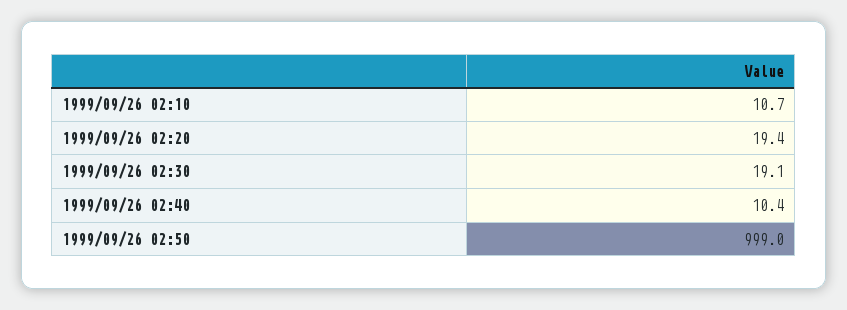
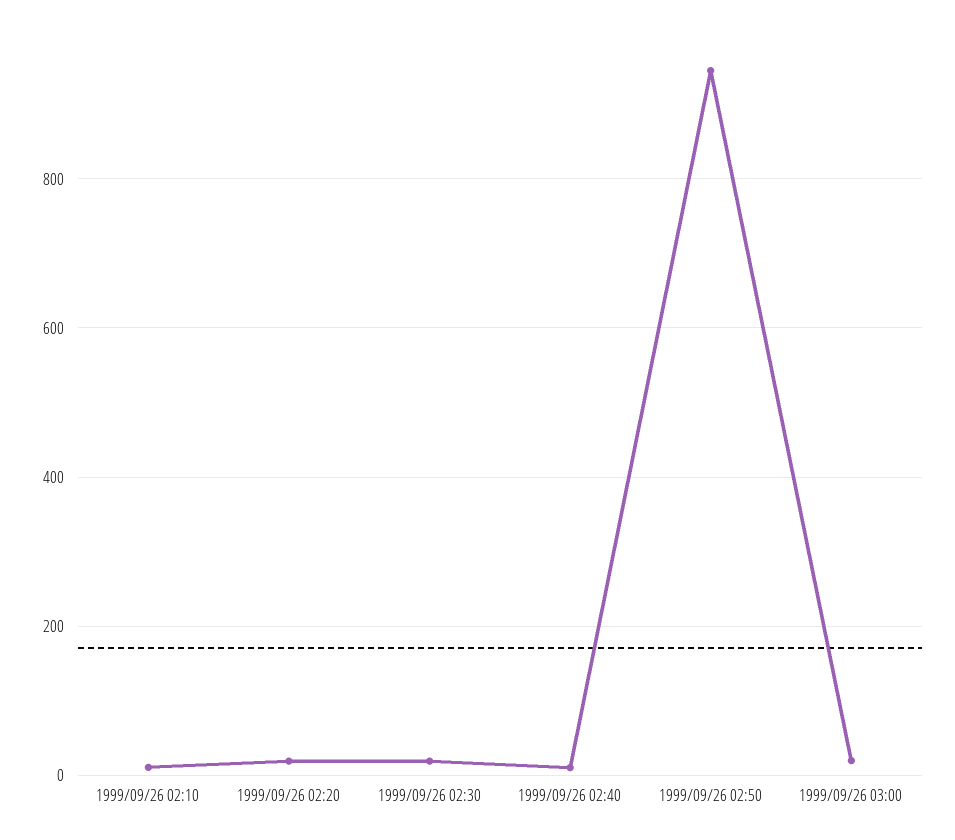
1999/09/26 02:50: 999 -> 940
1999/09/26 03:00: none -> 20

